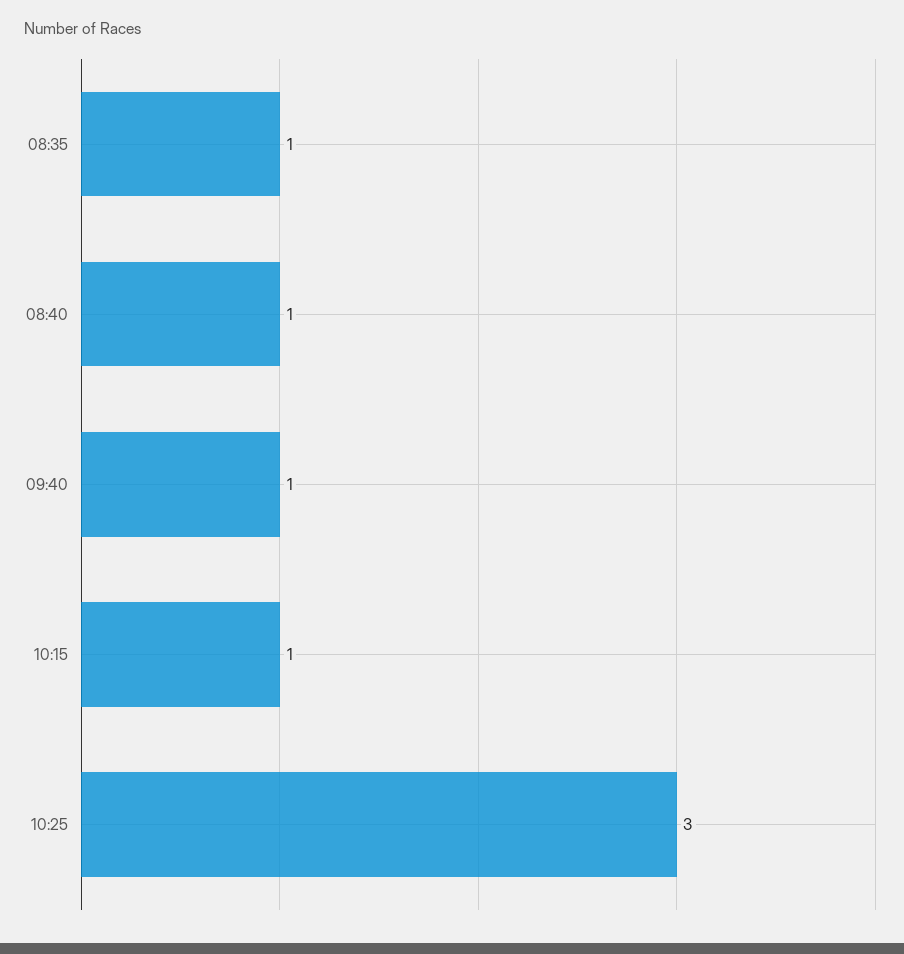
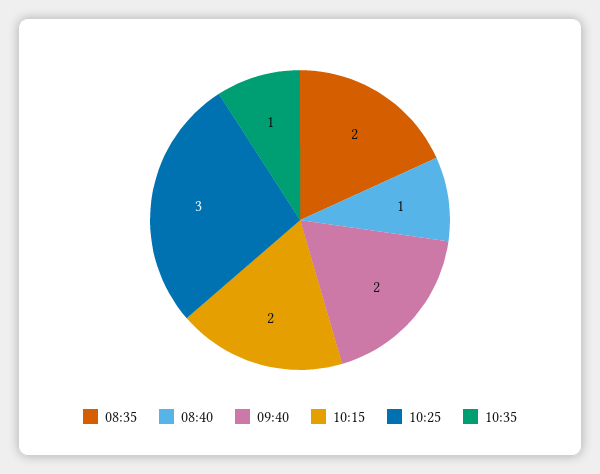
08:35: 1 -> 2
09:40: 1 -> 2
10:15: 1 -> 2
10:35: none -> 1

